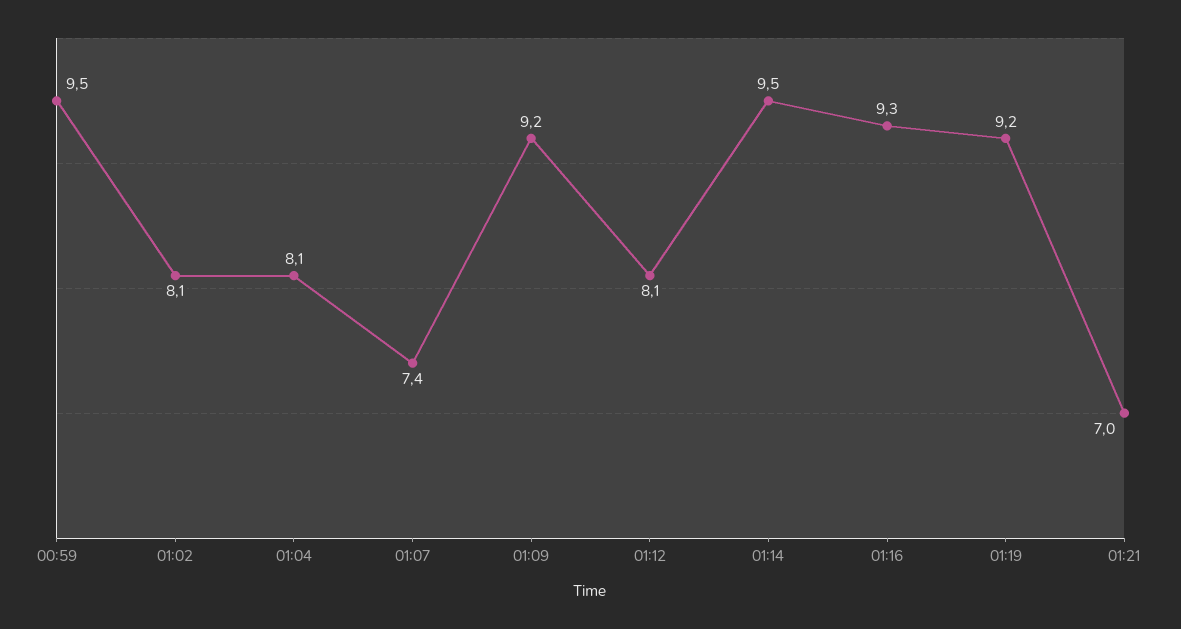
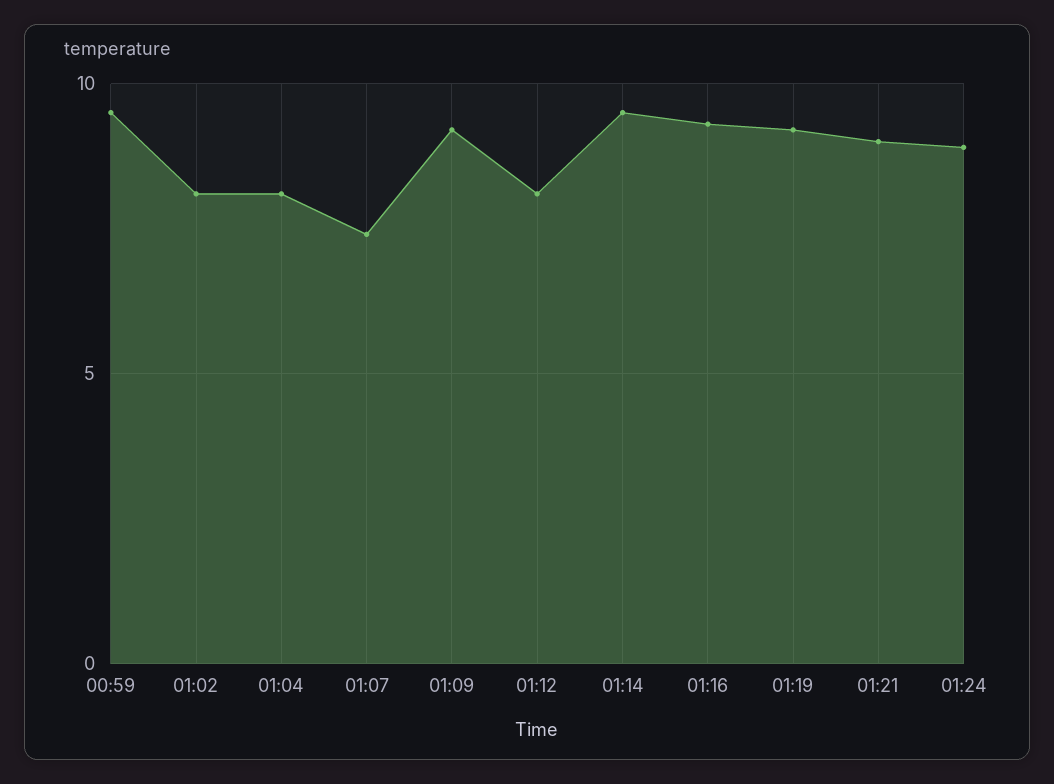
01:21: 7 -> 9
01:24: none -> 9

